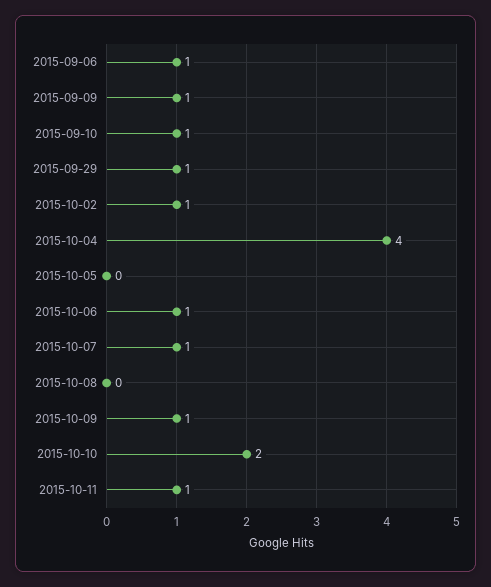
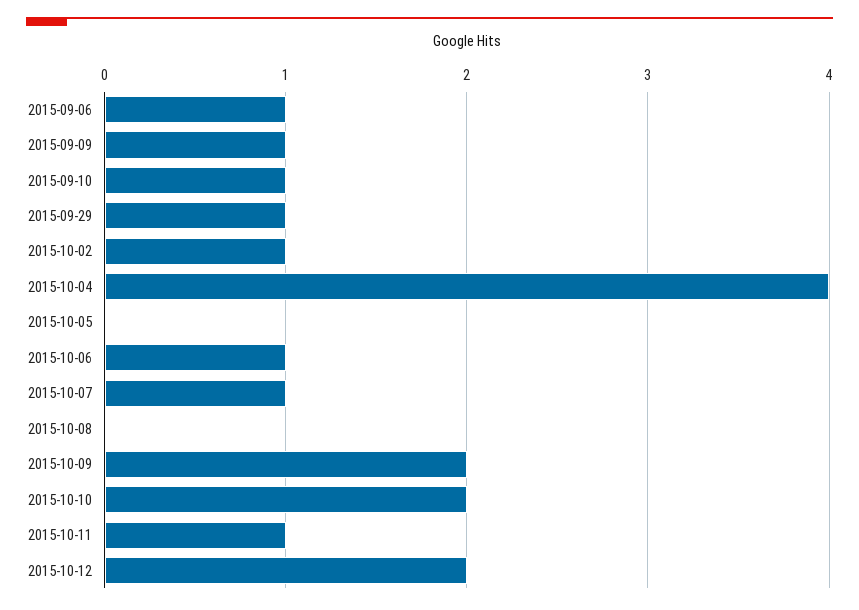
2015-10-09: 1 -> 2
2015-10-12: none -> 2

